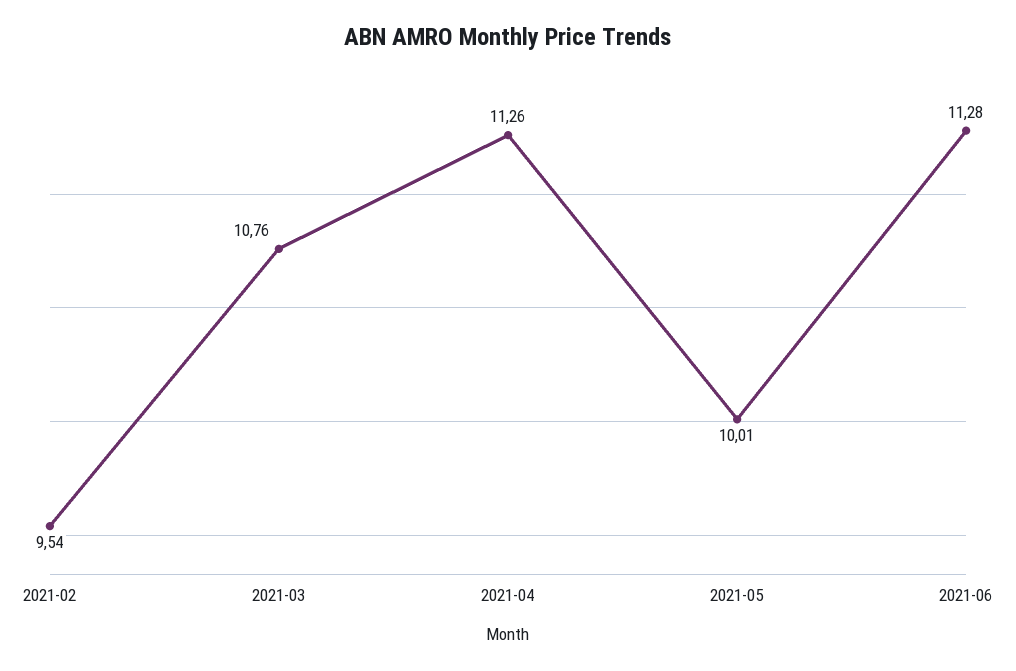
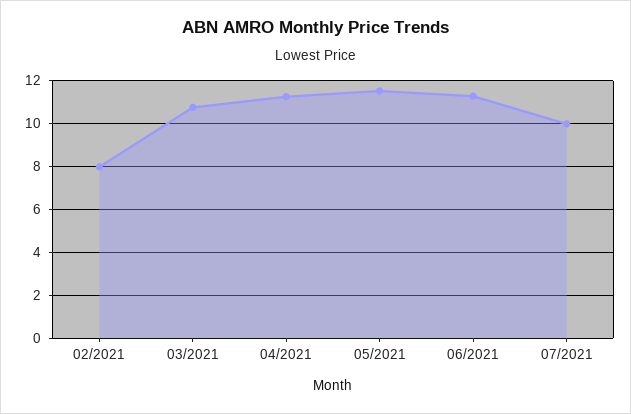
2021-02: 9.54 -> 8
2021-05: 10.01 -> 11.5
07/2021: none -> 10

